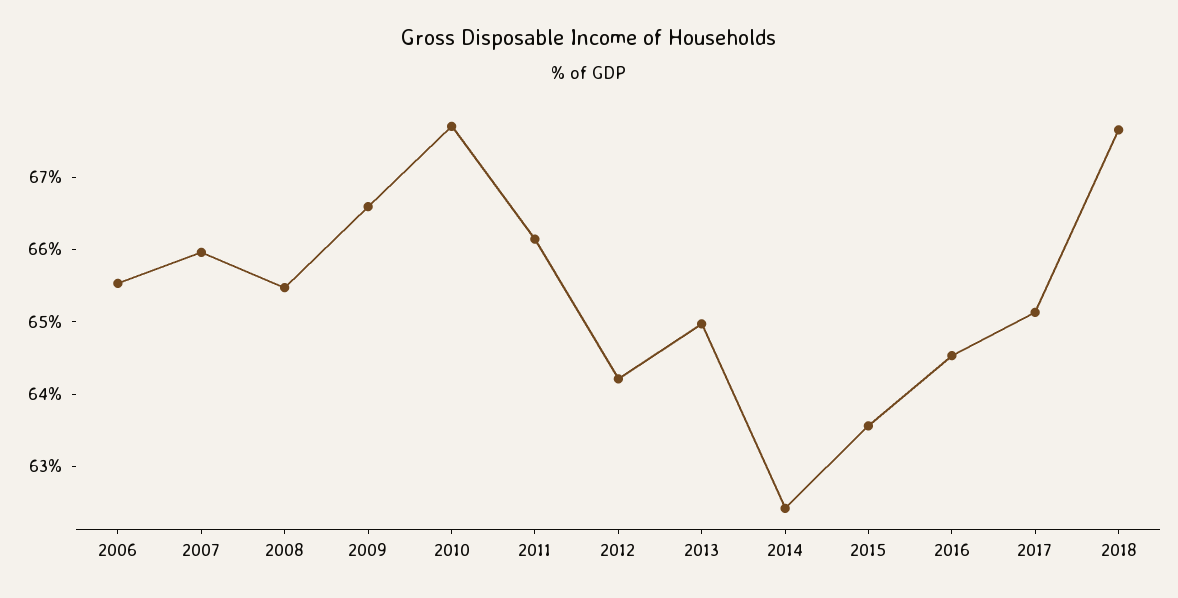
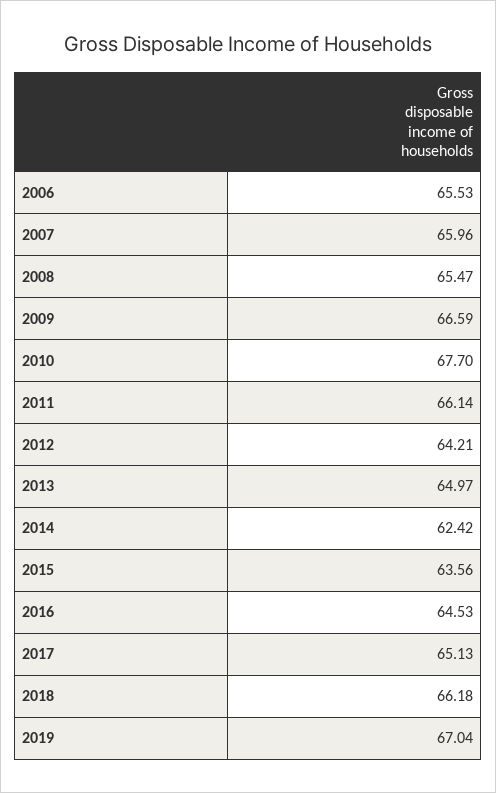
2018: 67.6 -> 66.18
2019: none -> 67.04

